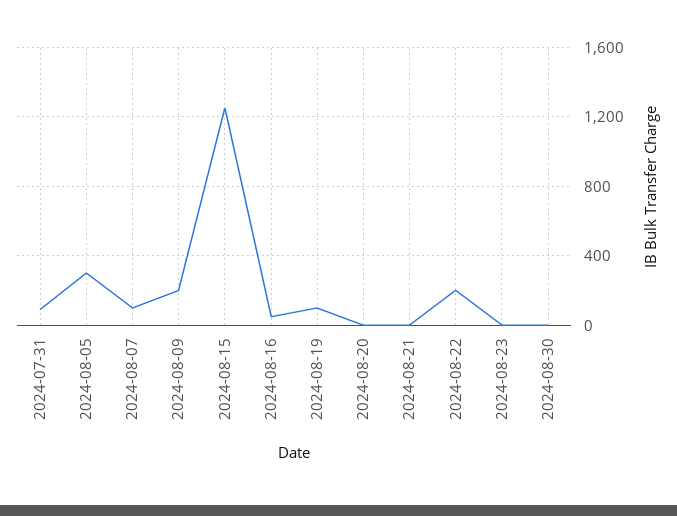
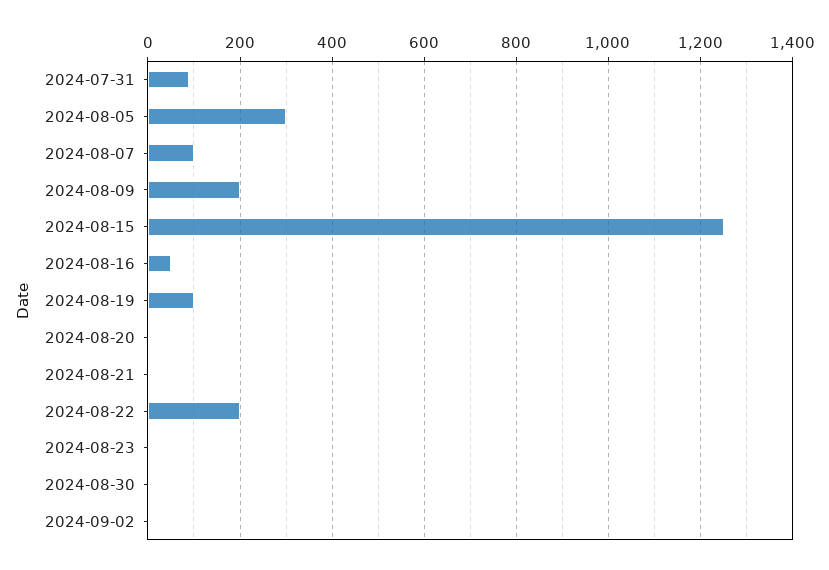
2024-09-02: none -> 0

